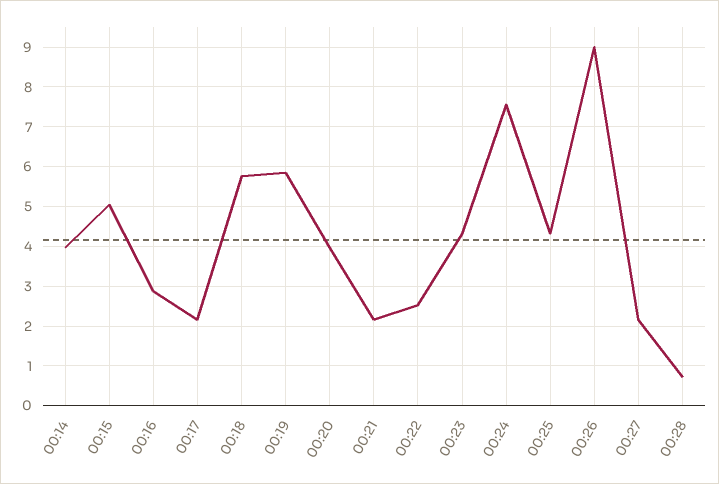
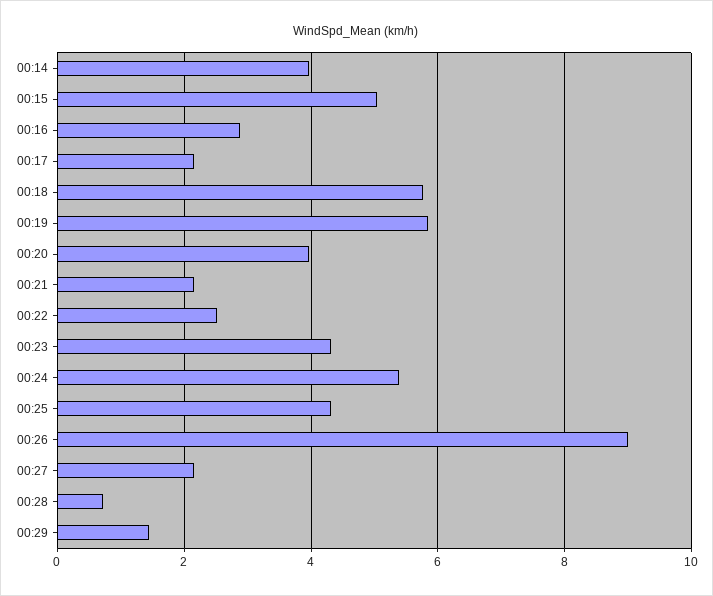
00:24: 7.6 -> 5.4
00:29: none -> 1.4

